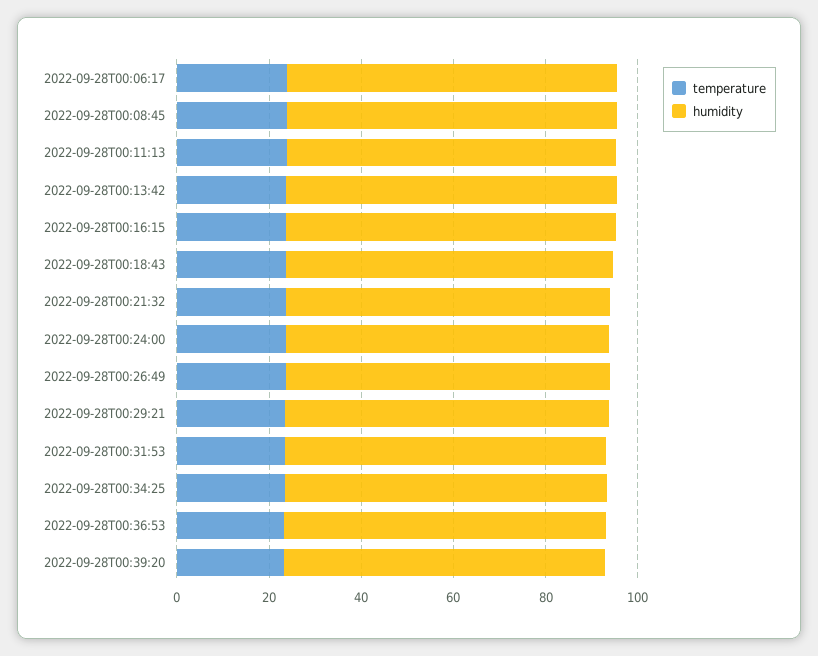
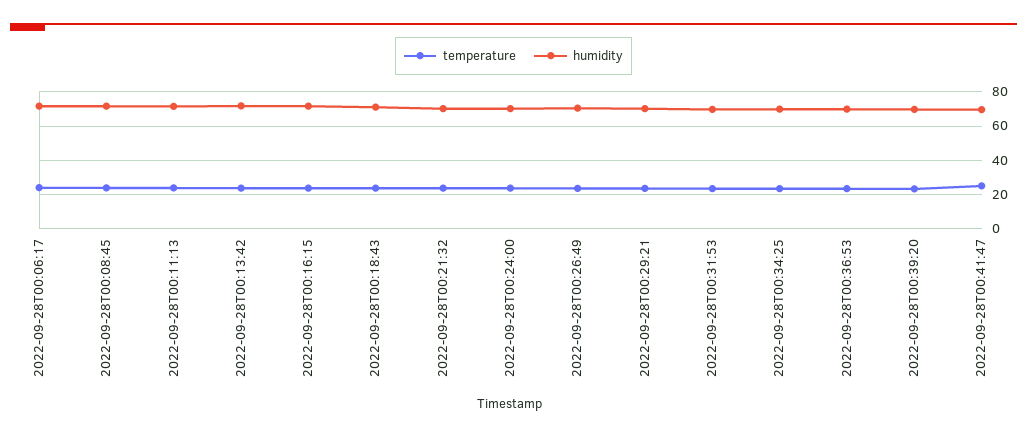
temperature, 2022-09-28T00:41:47: none -> 25
humidity, 2022-09-28T00:41:47: none -> 70

